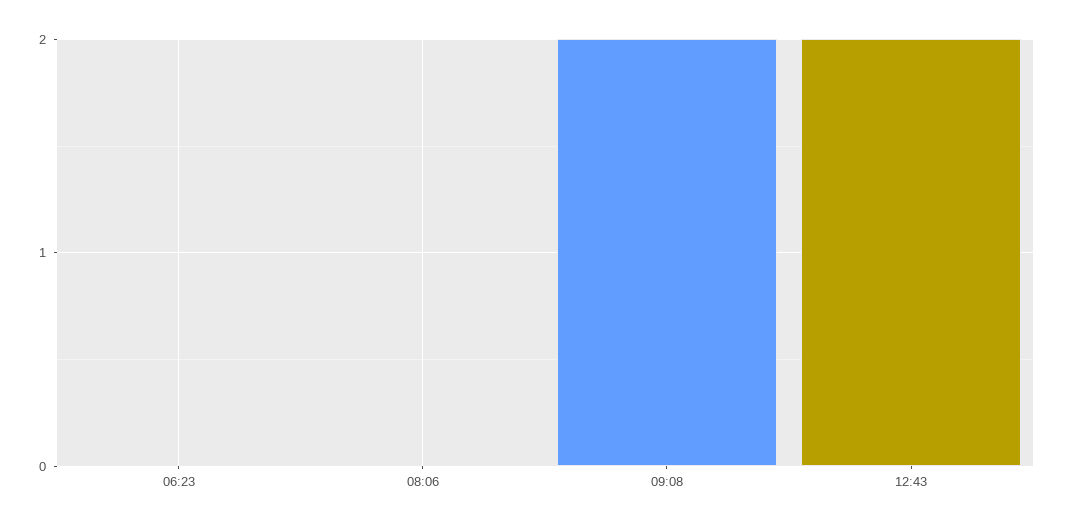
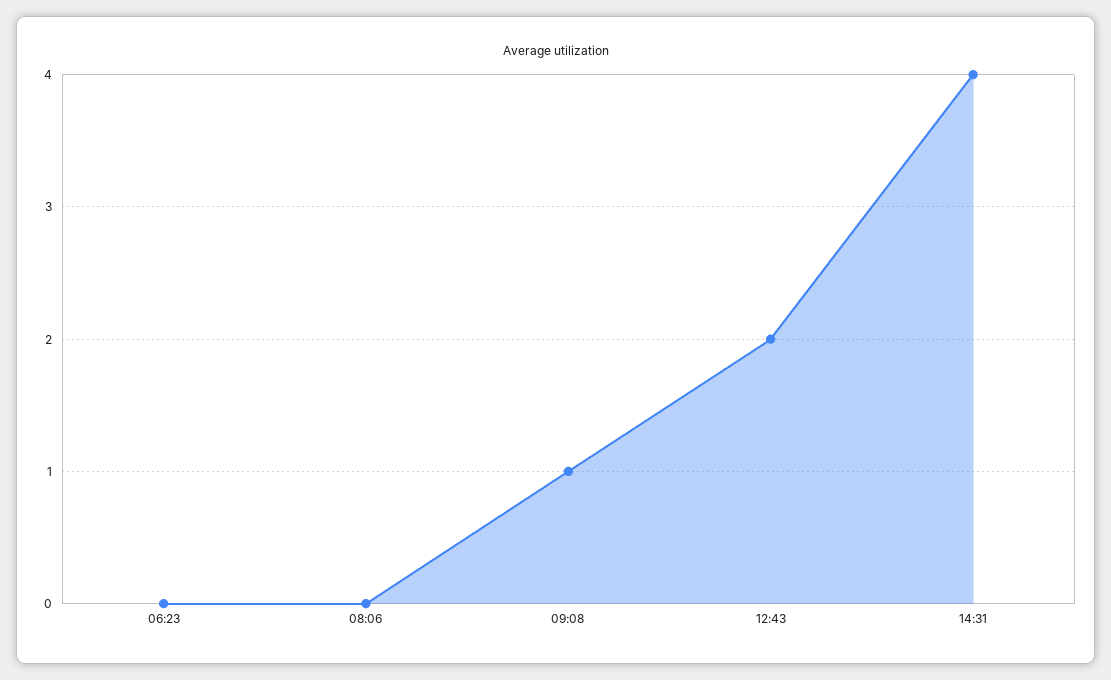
09:08: 2 -> 1
14:31: none -> 4

